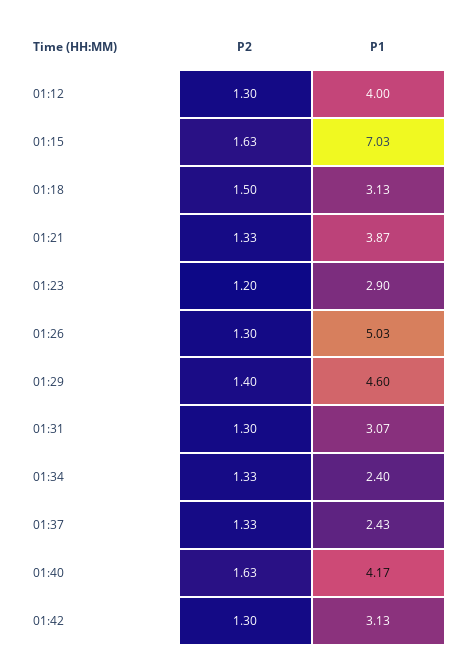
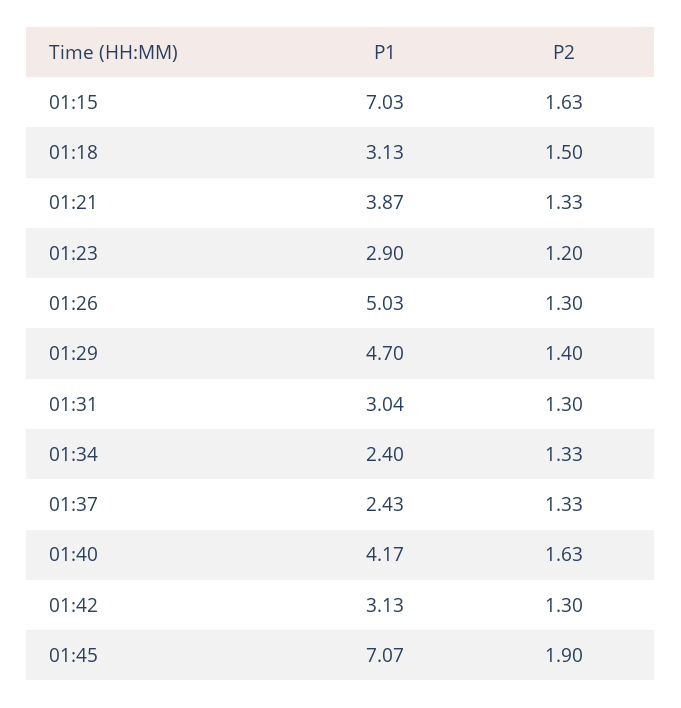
P2, 01:12: 1.3 -> none
P1, 01:12: 4 -> none
P1, 01:29: 4.6 -> 4.7
P1, 01:31: 3.07 -> 3.04
P1, 01:45: none -> 7.07
P2, 01:45: none -> 1.9

